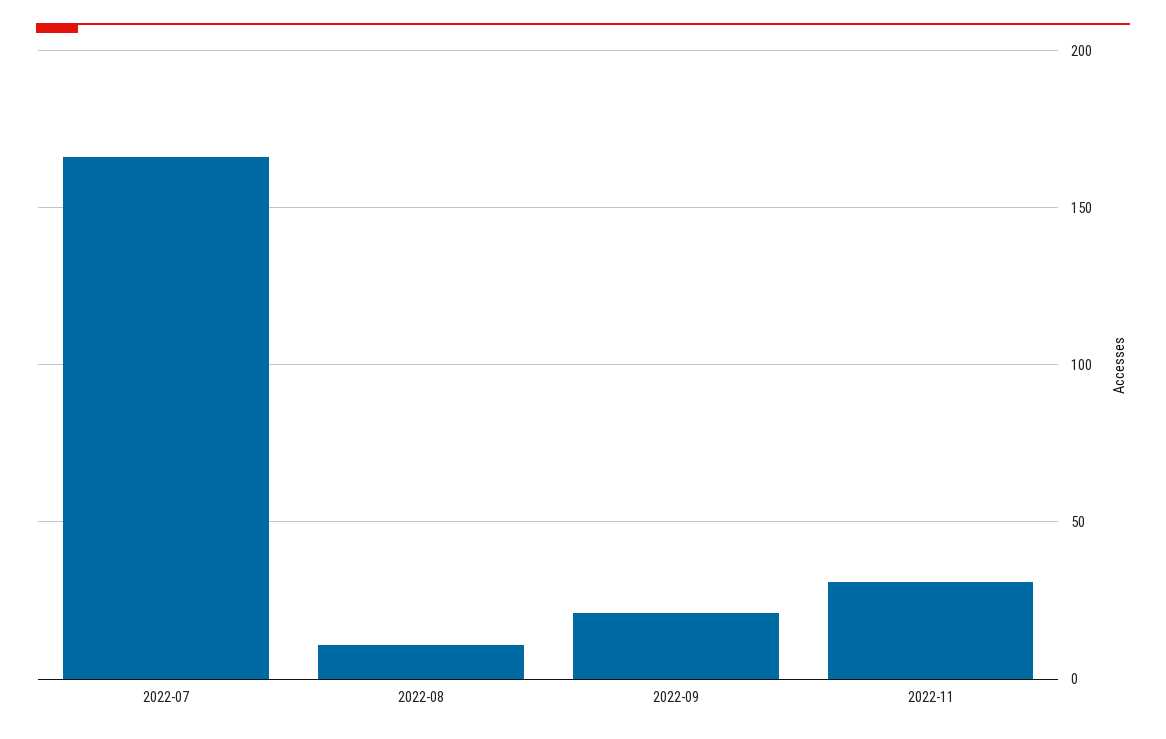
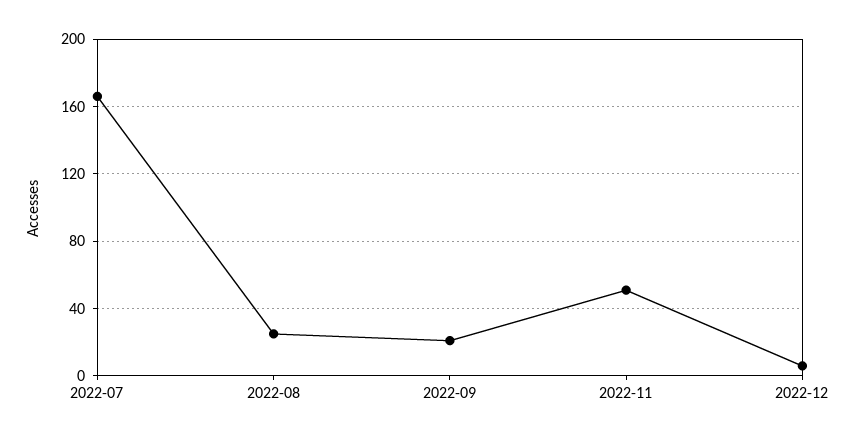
2022-08: 10 -> 25
2022-11: 30 -> 50
2022-12: none -> 5

